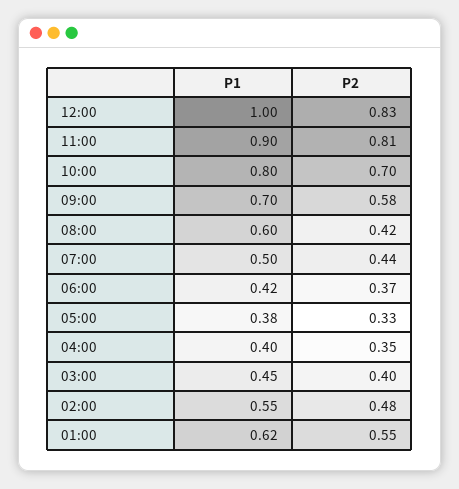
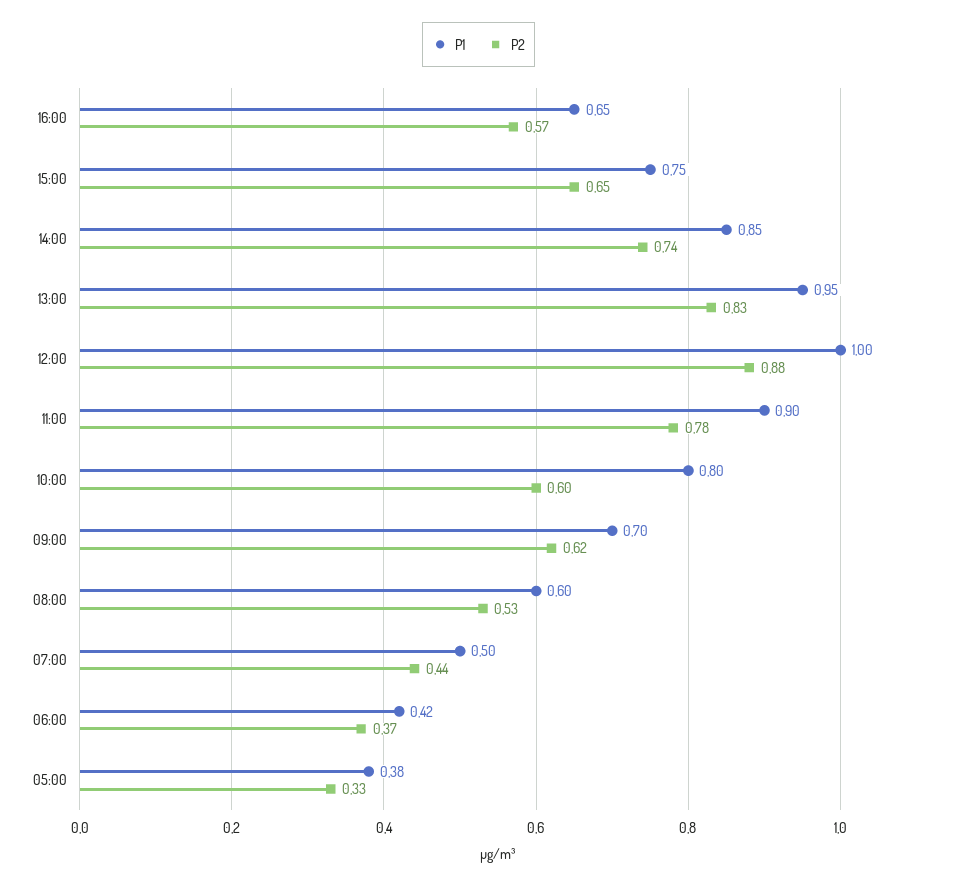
P2, 12:00: 0.83 -> 0.88
P2, 11:00: 0.81 -> 0.78
P2, 10:00: 0.7 -> 0.6
P2, 09:00: 0.58 -> 0.62
P2, 08:00: 0.42 -> 0.53
P1, 04:00: 0.4 -> none
P2, 04:00: 0.35 -> none
P1, 03:00: 0.45 -> none
P2, 03:00: 0.4 -> none
P1, 02:00: 0.55 -> none
P2, 02:00: 0.48 -> none
P1, 01:00: 0.62 -> none
P2, 01:00: 0.55 -> none
P1, 16:00: none -> 0.65
P2, 16:00: none -> 0.57
P1, 15:00: none -> 0.75
P2, 15:00: none -> 0.65
P1, 14:00: none -> 0.85
P2, 14:00: none -> 0.74
P1, 13:00: none -> 0.95
P2, 13:00: none -> 0.83

